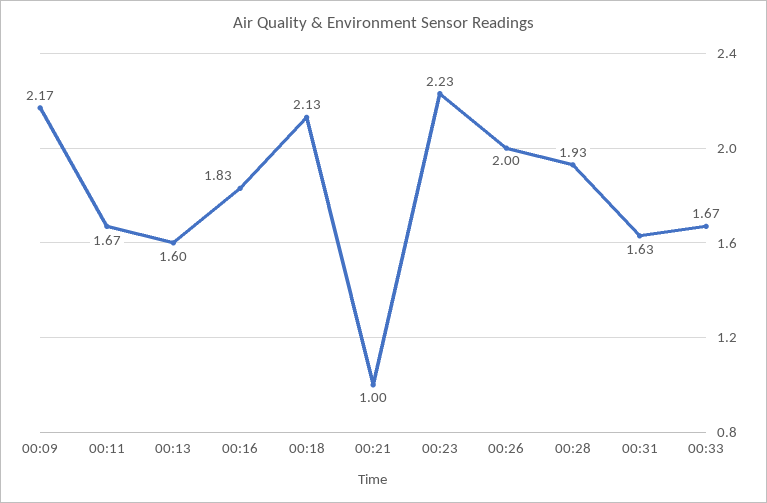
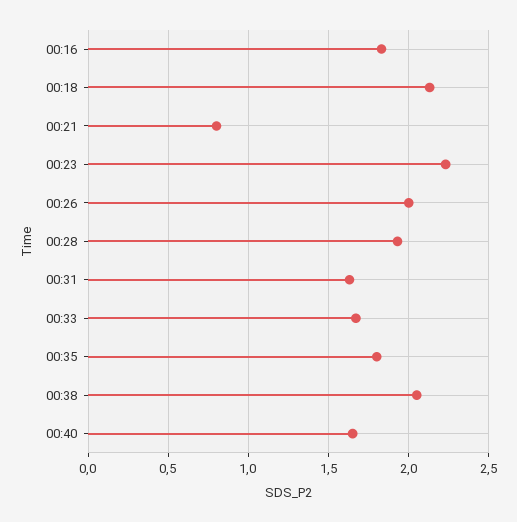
00:09: 2.17 -> none
00:11: 1.67 -> none
00:13: 1.6 -> none
00:21: 1 -> 0.8
00:35: none -> 1.8
00:38: none -> 2.05
00:40: none -> 1.65

